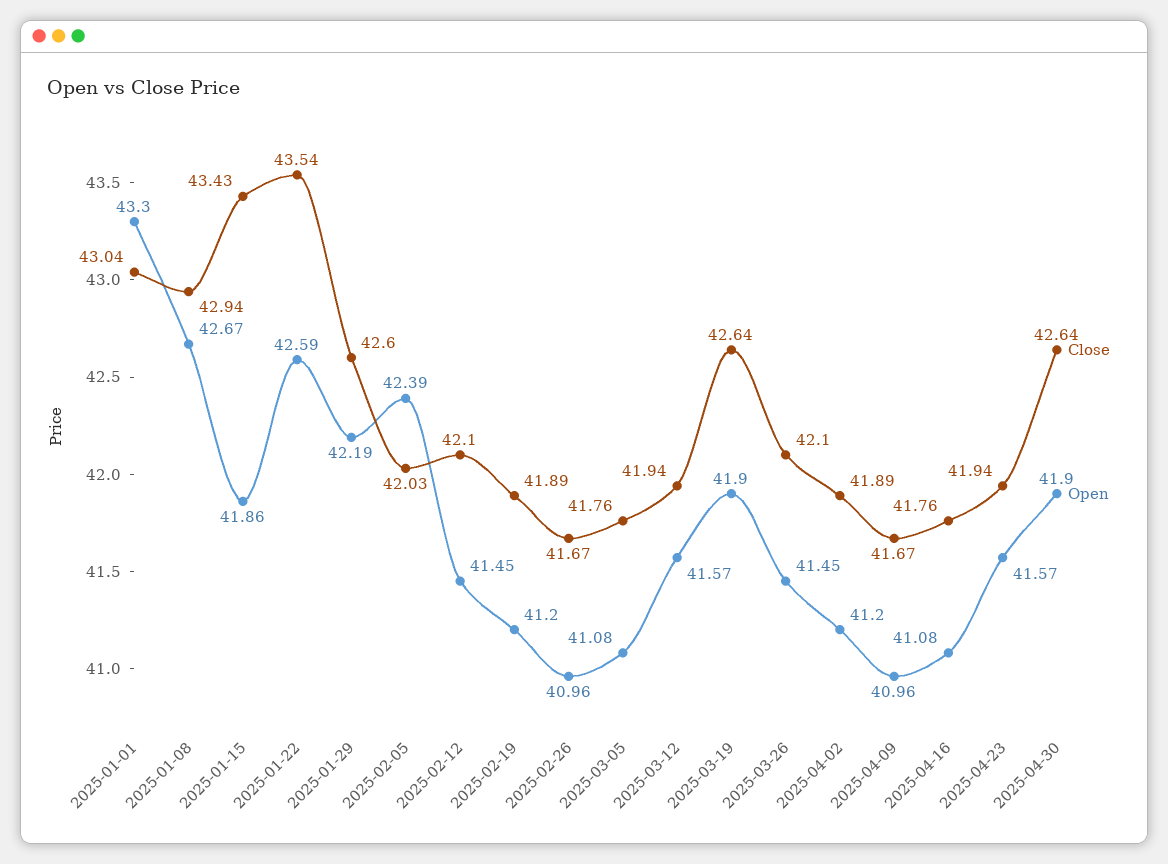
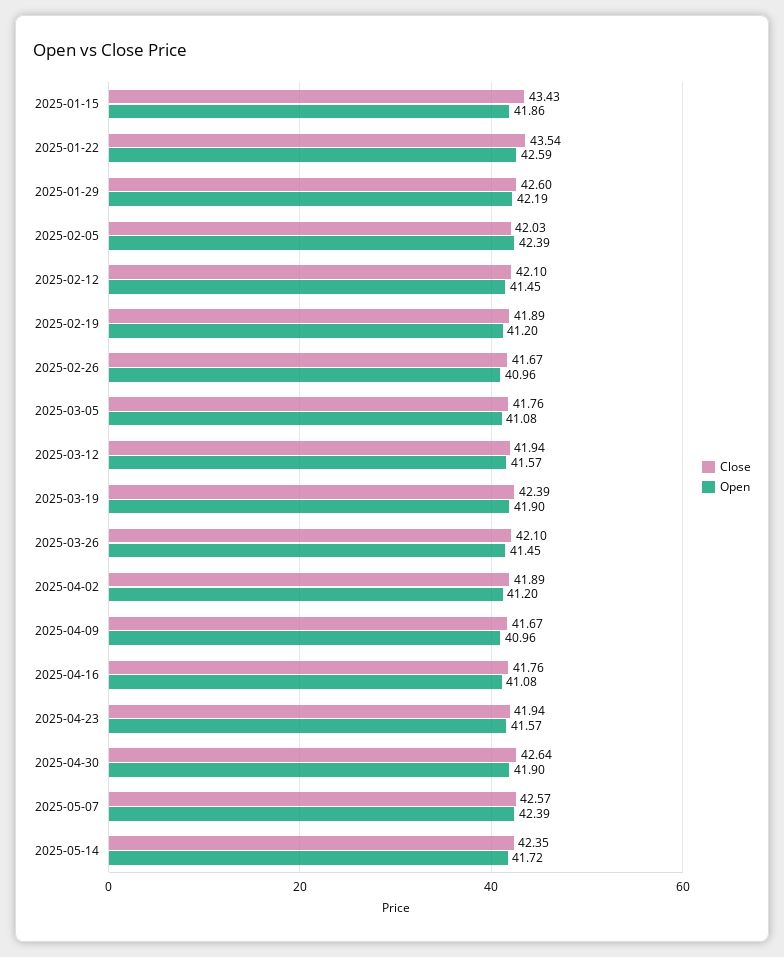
Close, 2025-01-01: 43.04 -> none
Open, 2025-01-01: 43.3 -> none
Close, 2025-01-08: 42.94 -> none
Open, 2025-01-08: 42.67 -> none
Close, 2025-03-19: 42.64 -> 42.39
Close, 2025-05-07: none -> 42.57
Open, 2025-05-07: none -> 42.39
Close, 2025-05-14: none -> 42.35
Open, 2025-05-14: none -> 41.72

